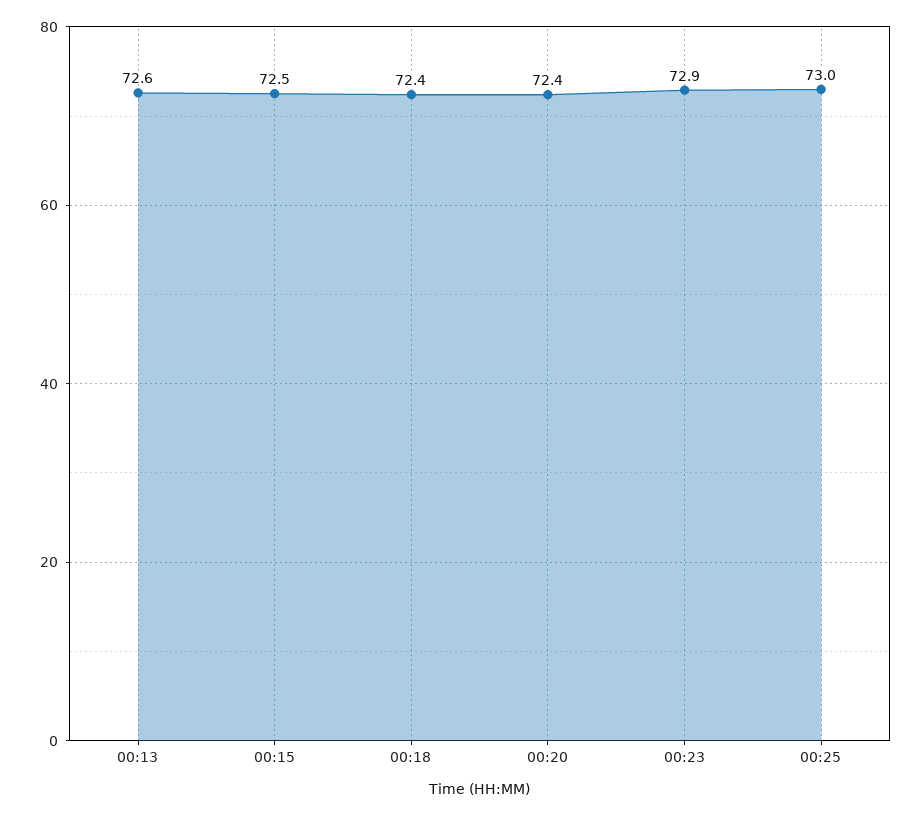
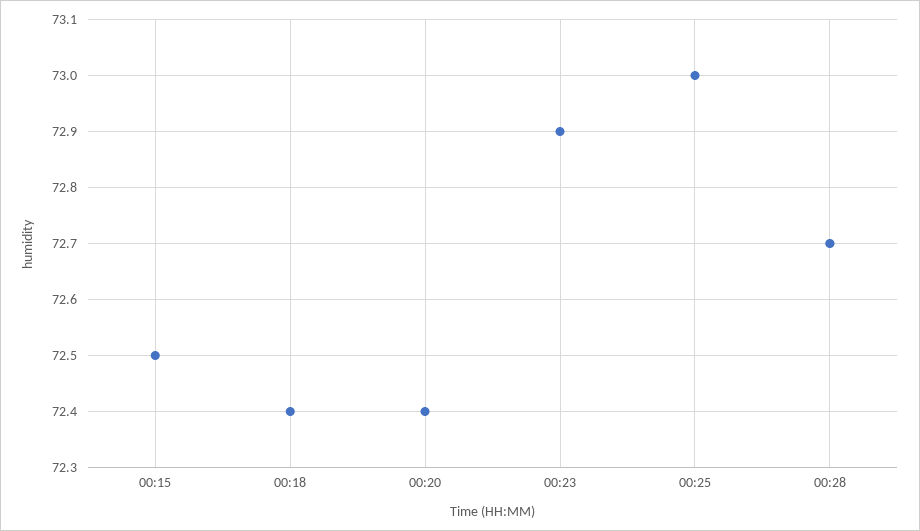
00:13: 72.6 -> none
00:28: none -> 72.7

